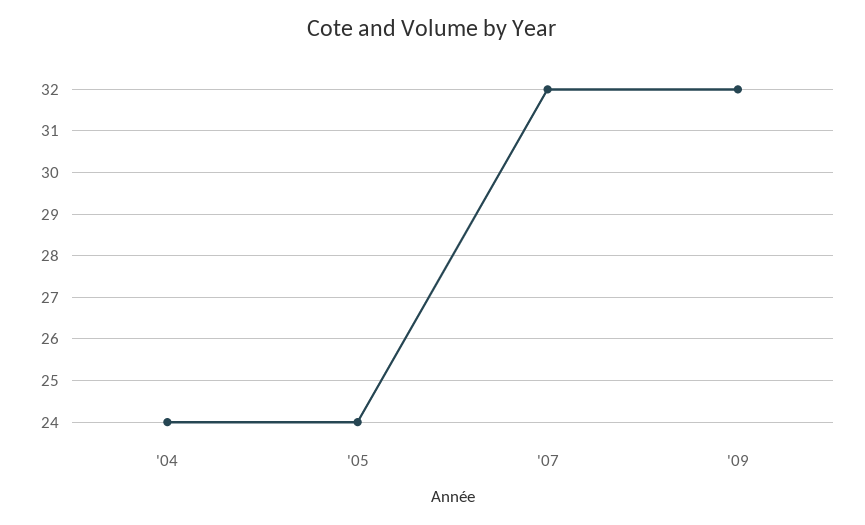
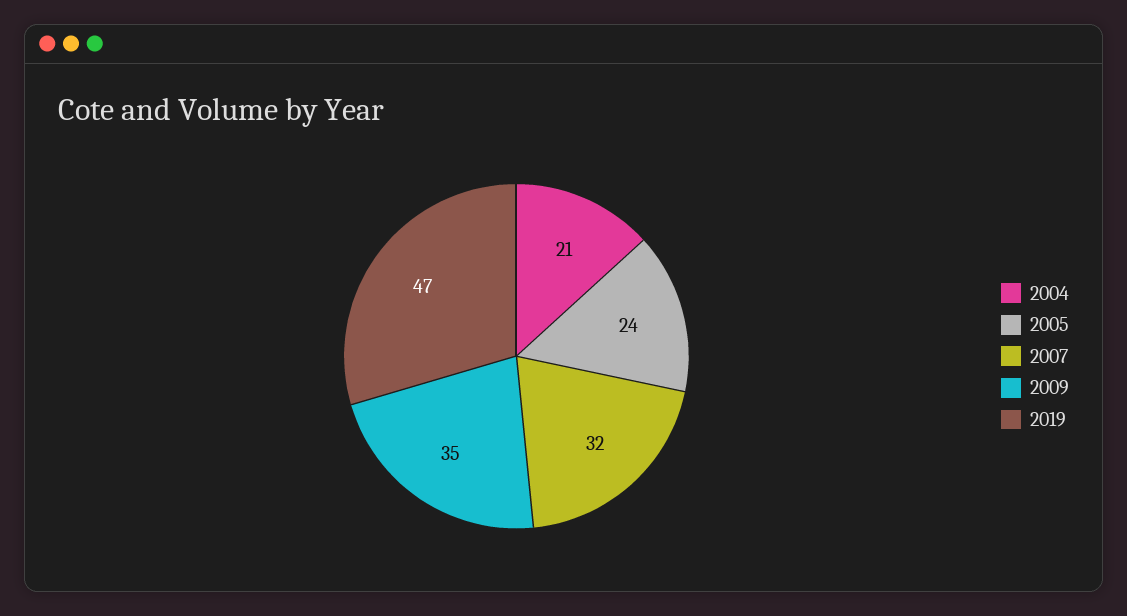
'04: 24 -> 21
'09: 32 -> 35
2019: none -> 47

